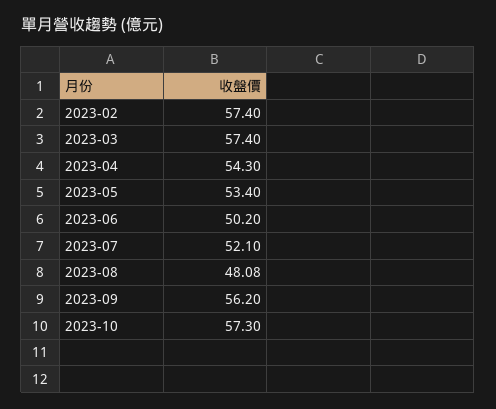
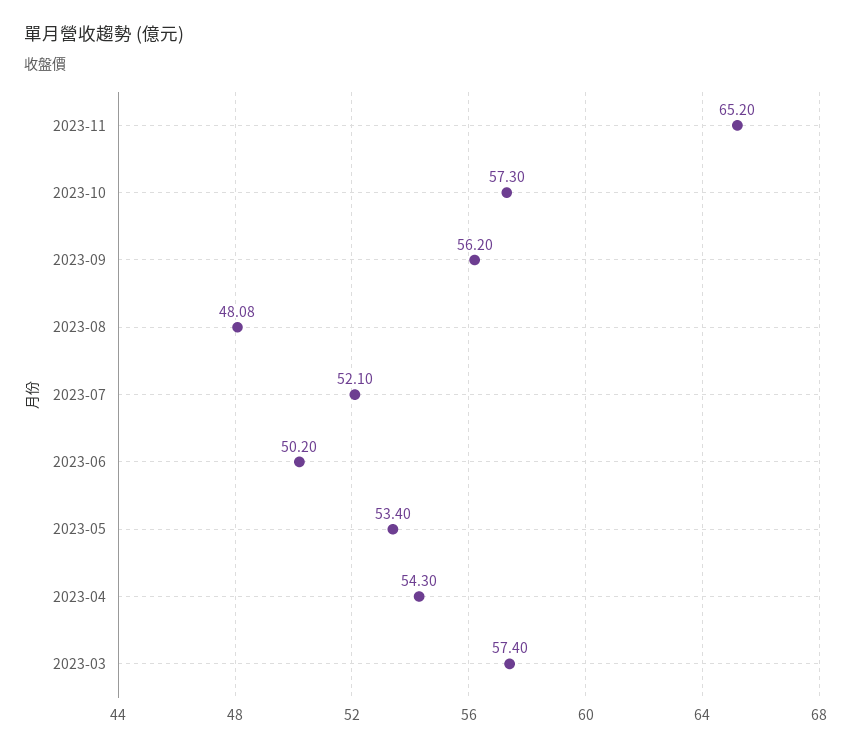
2023-02: 57.4 -> none
2023-11: none -> 65.2

